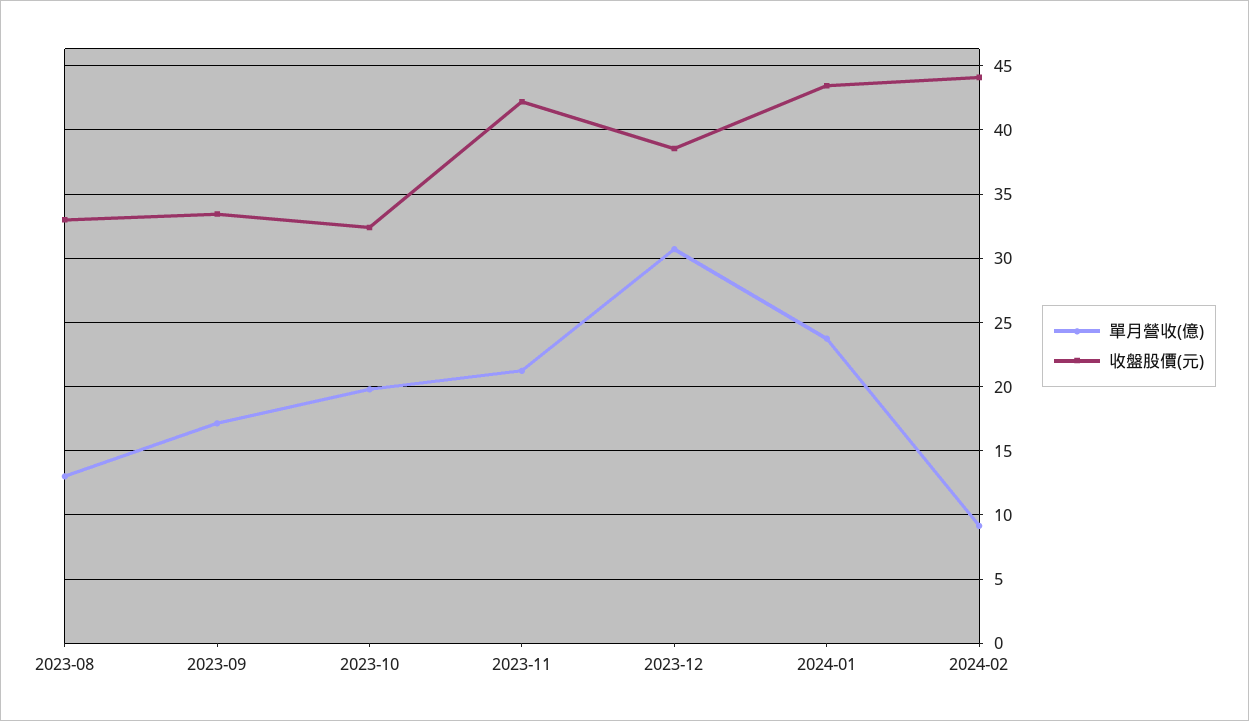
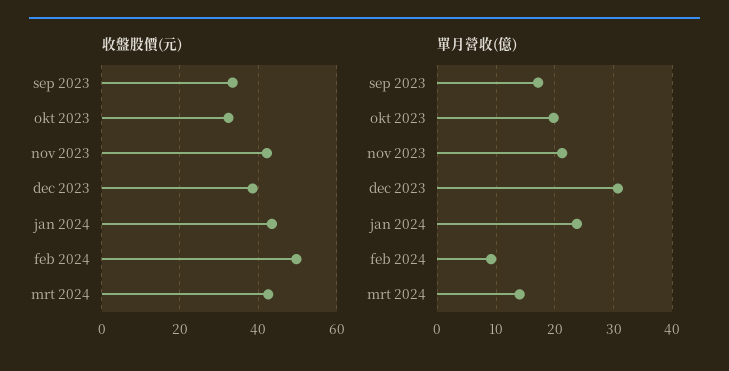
單月營收(億), 2023-08: 13 -> none
收盤股價(元), 2023-08: 33 -> none
收盤股價(元), 2024-02: 44 -> 50
收盤股價(元), mrt 2024: none -> 42
單月營收(億), mrt 2024: none -> 14

